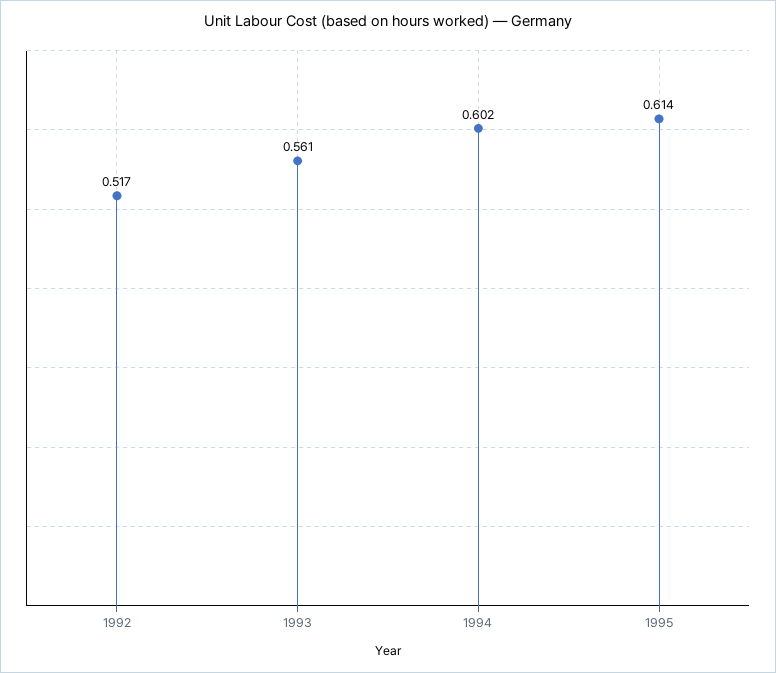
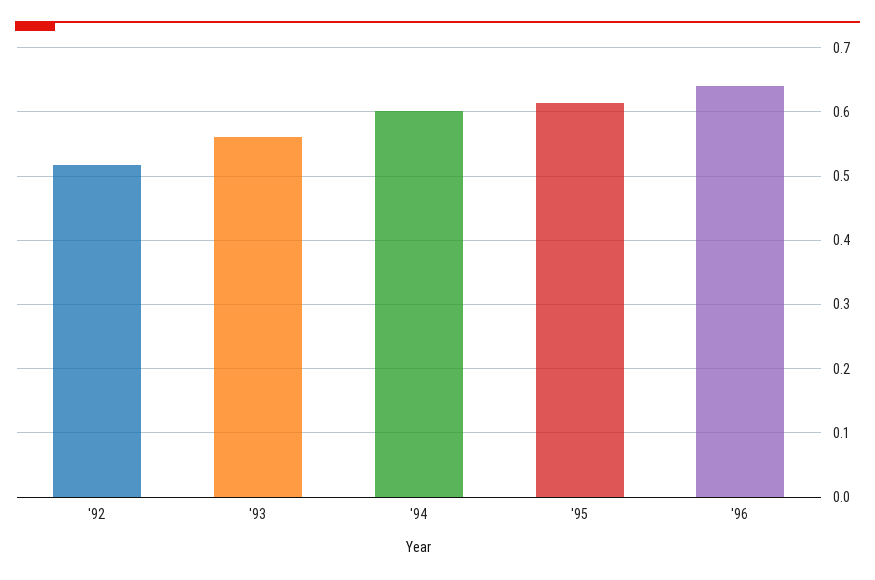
'96: none -> 0.64

